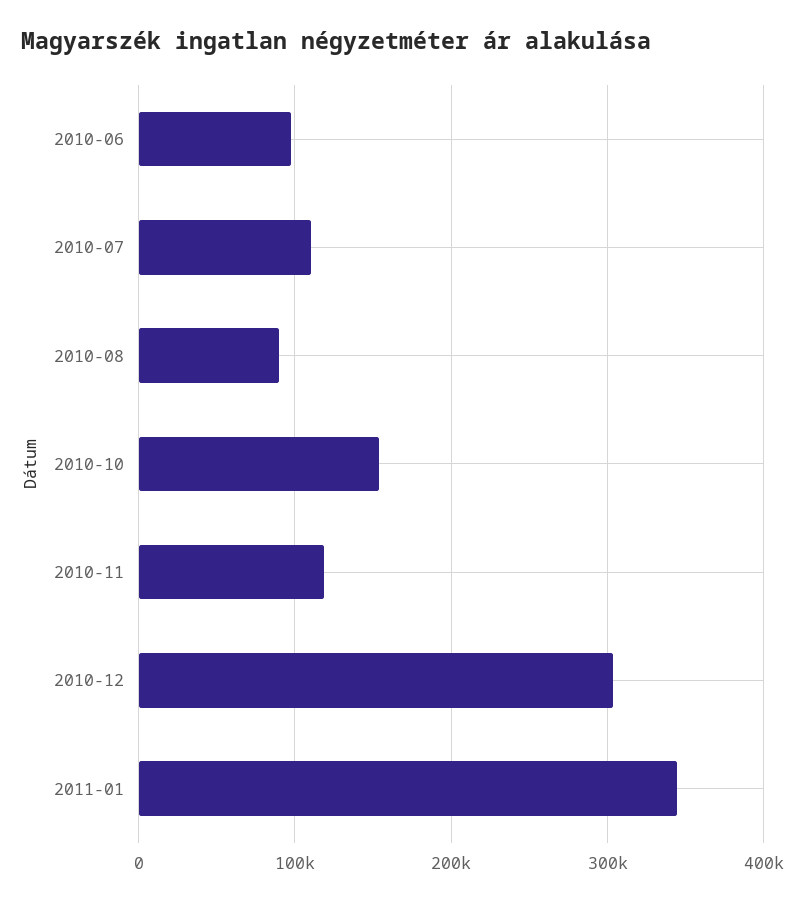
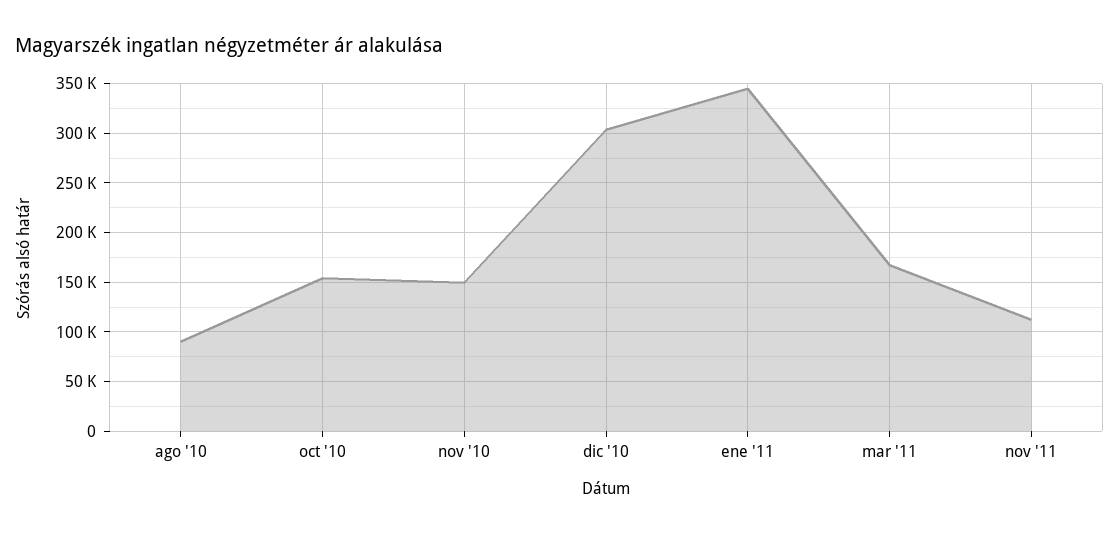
2010-06: 100000 -> none
2010-07: 110000 -> none
2010-11: 120000 -> 150000
mar '11: none -> 170000
nov '11: none -> 110000

